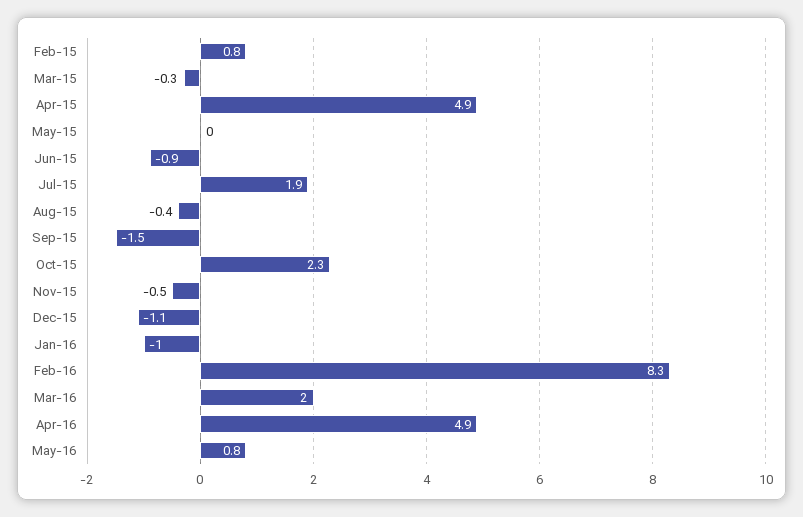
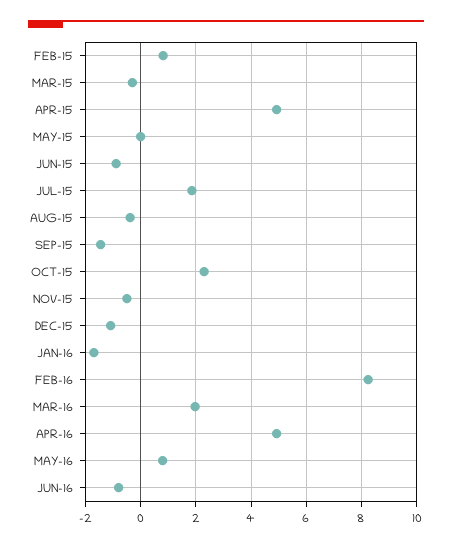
Jan-16: -1 -> -1.75
JUN-16: none -> -0.75

